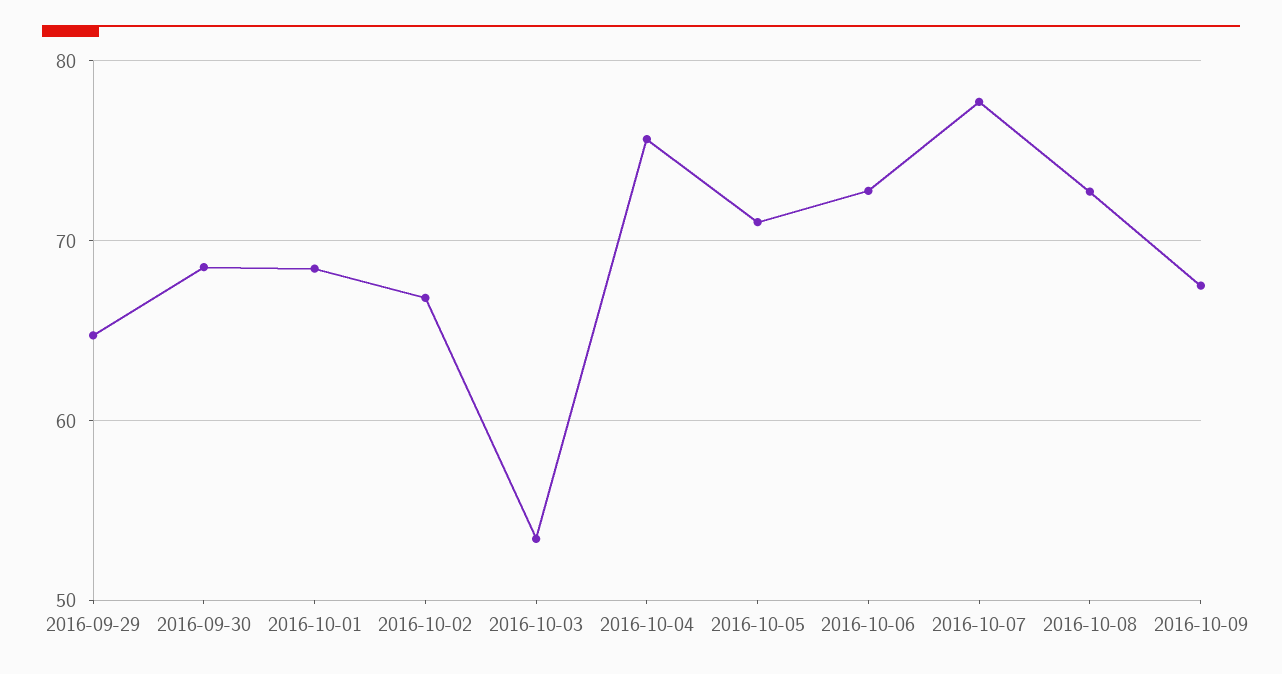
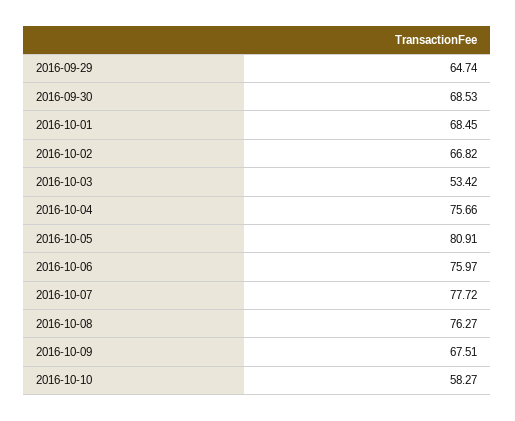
2016-10-05: 71 -> 80.91
2016-10-06: 73 -> 75.97
2016-10-08: 73 -> 76.27
2016-10-10: none -> 58.27

